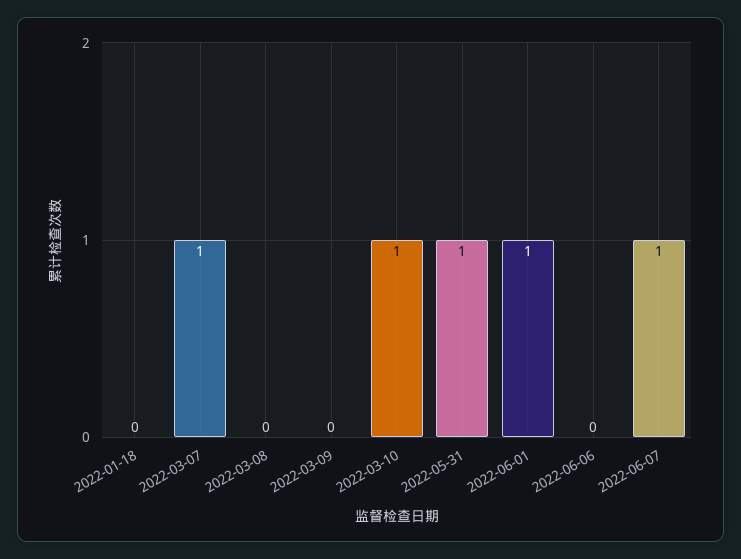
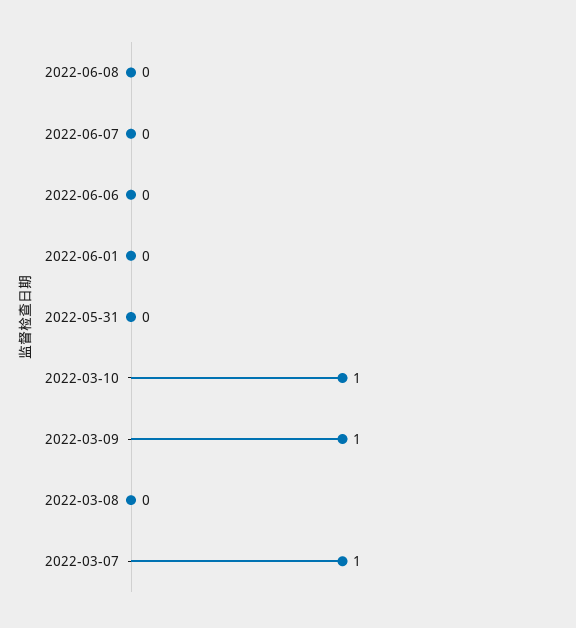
2022-01-18: 0 -> none
2022-03-09: 0 -> 1
2022-05-31: 1 -> 0
2022-06-01: 1 -> 0
2022-06-07: 1 -> 0
2022-06-08: none -> 0

